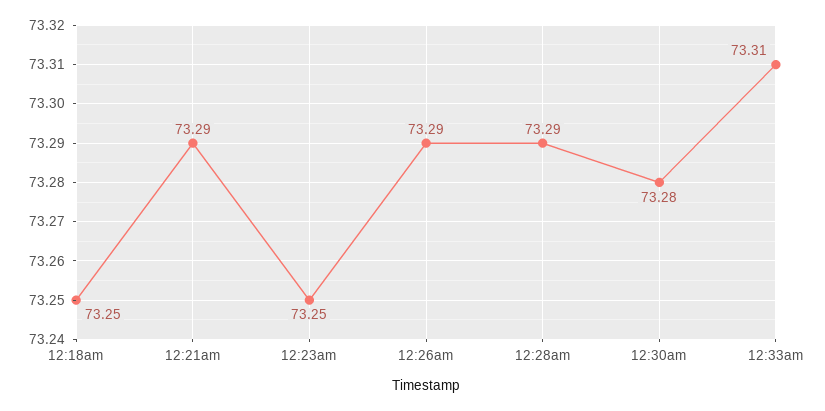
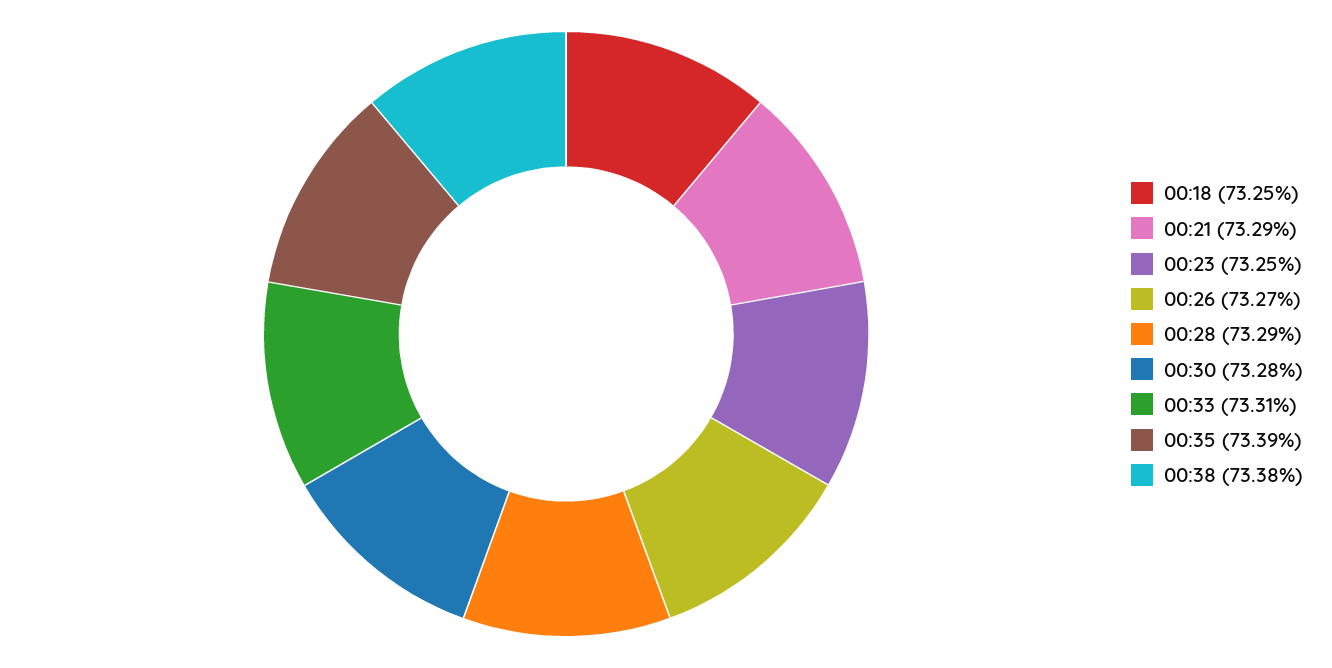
12:26am: 73.29 -> 73.27
00:35: none -> 73.39
00:38: none -> 73.38

